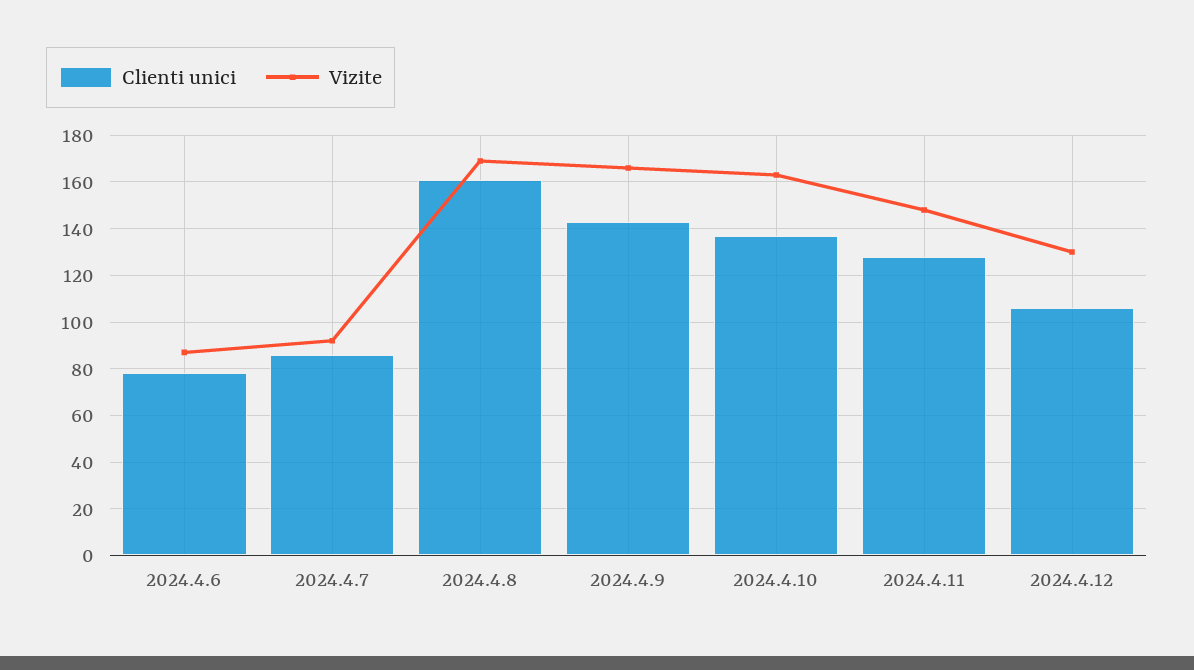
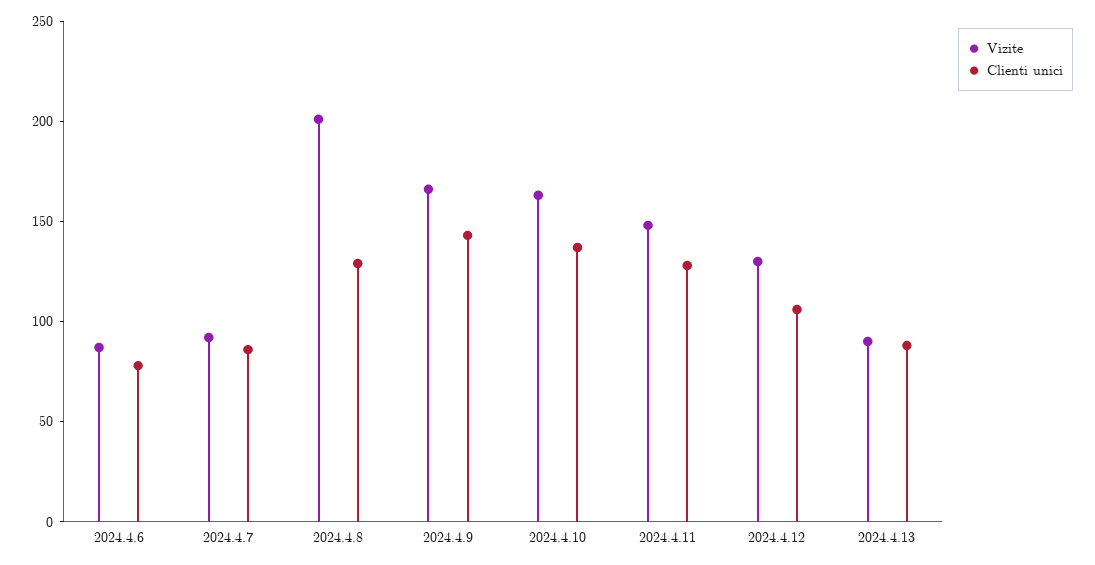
Clienti unici, 2024.4.8: 160 -> 130
Vizite, 2024.4.8: 170 -> 200
Vizite, 2024.4.13: none -> 90
Clienti unici, 2024.4.13: none -> 90

